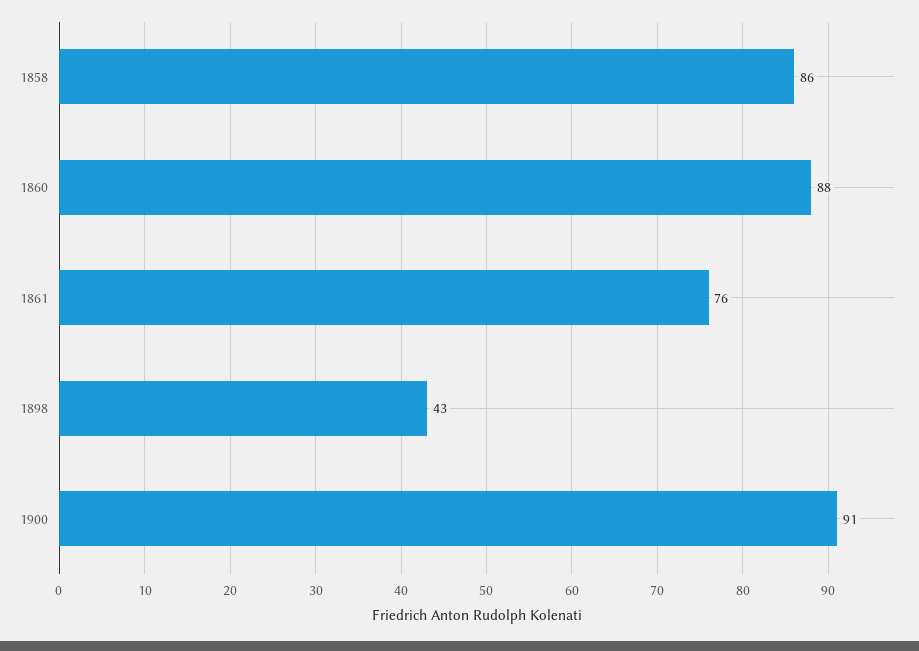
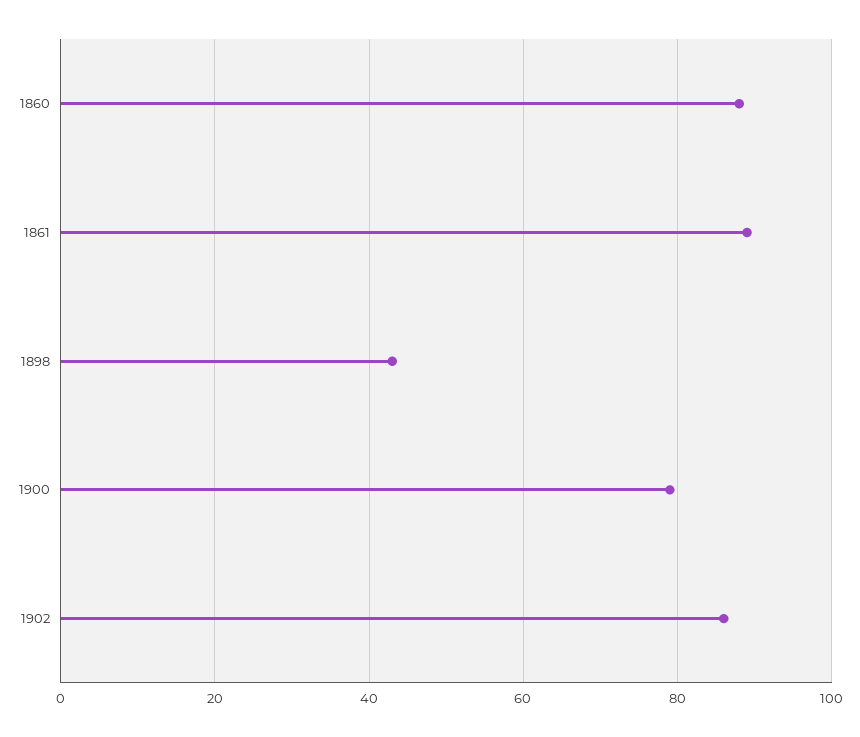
1858: 86 -> none
1861: 76 -> 90
1900: 91 -> 80
1902: none -> 85

